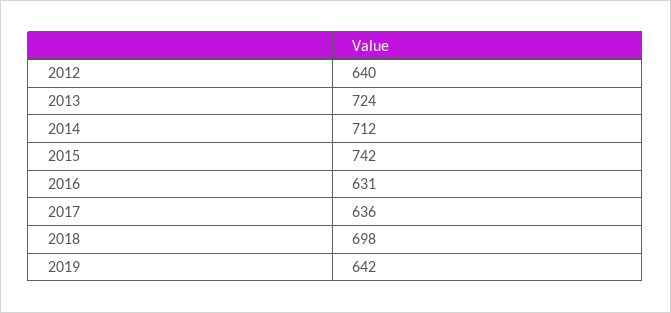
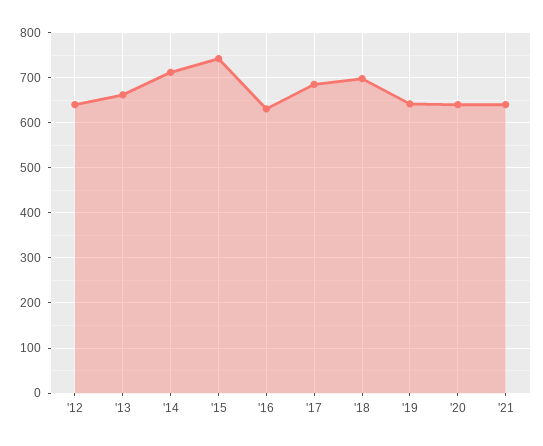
2013: 724 -> 660
2017: 636 -> 680
'20: none -> 640
'21: none -> 640

